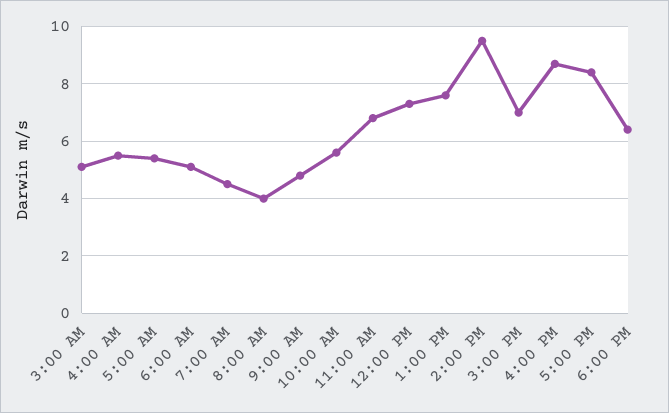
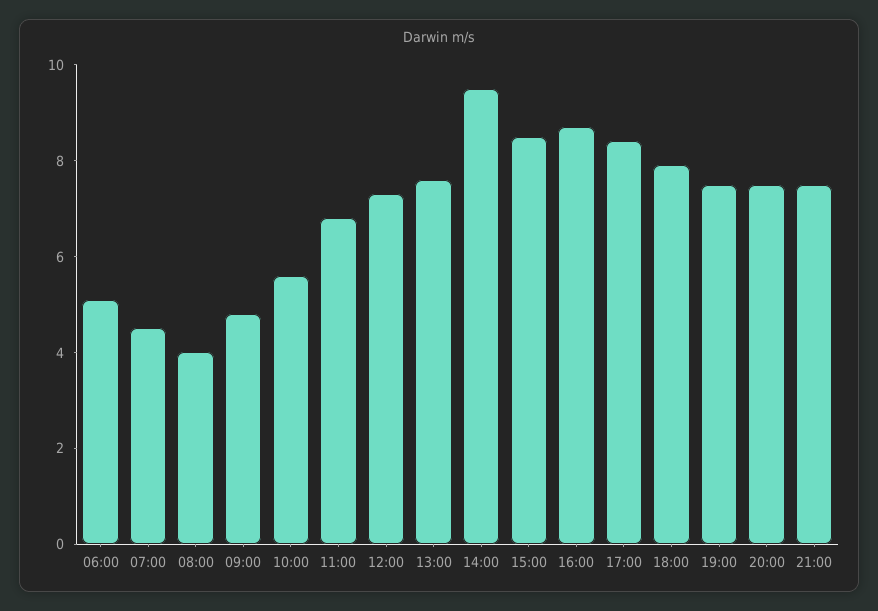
3:00 AM: 5 -> none
4:00 AM: 5.5 -> none
5:00 AM: 5.5 -> none
3:00 PM: 7 -> 8.5
6:00 PM: 6.5 -> 8
19:00: none -> 7.5
20:00: none -> 7.5
21:00: none -> 7.5

